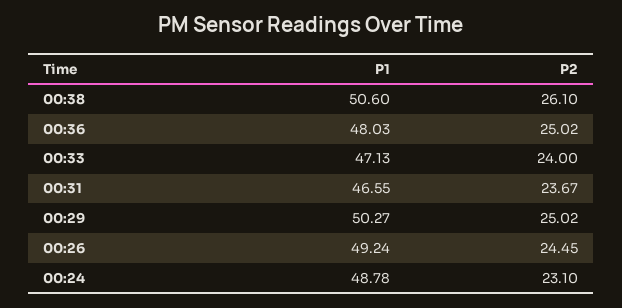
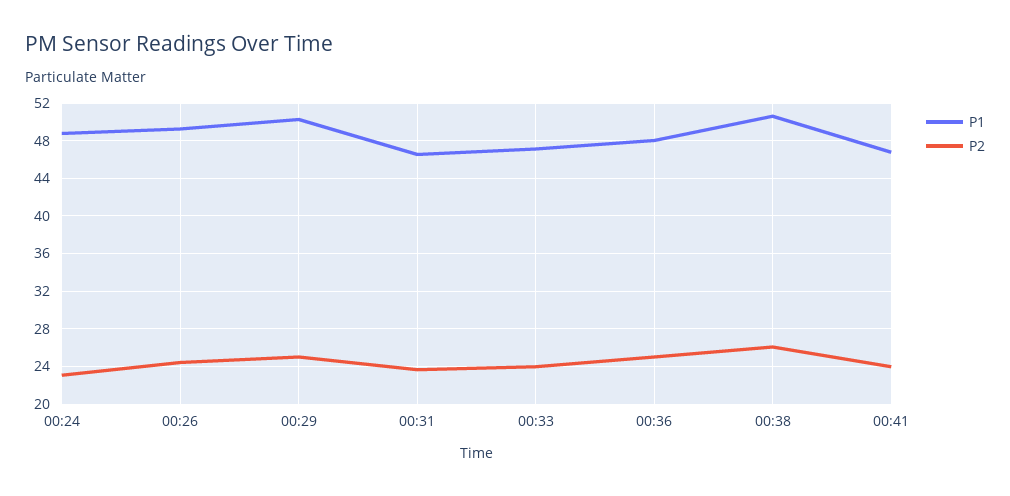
P1, 00:41: none -> 47
P2, 00:41: none -> 24

